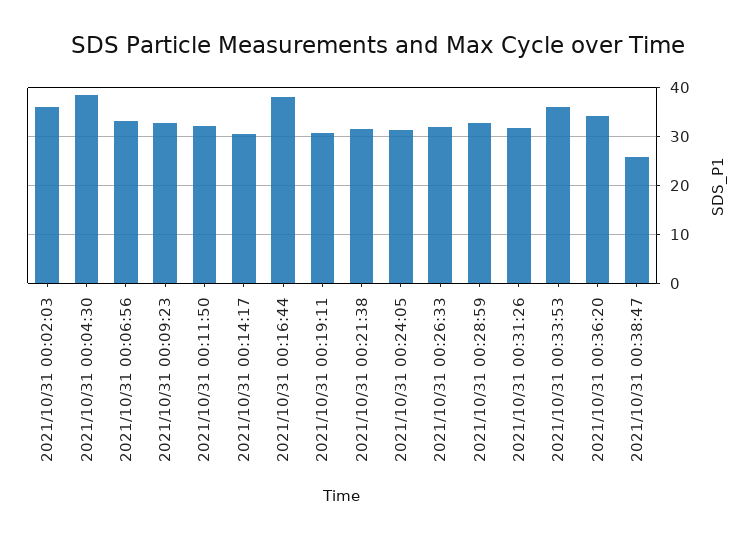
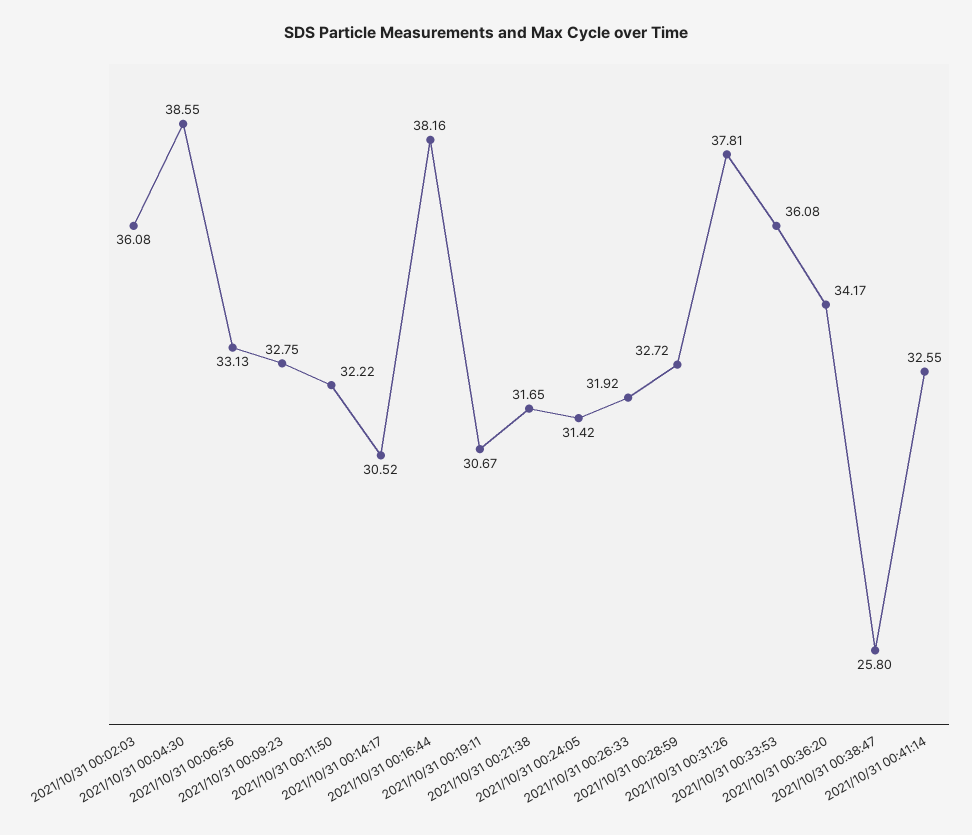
2021/10/31 00:31:26: 32 -> 37.81
2021/10/31 00:41:14: none -> 32.55

